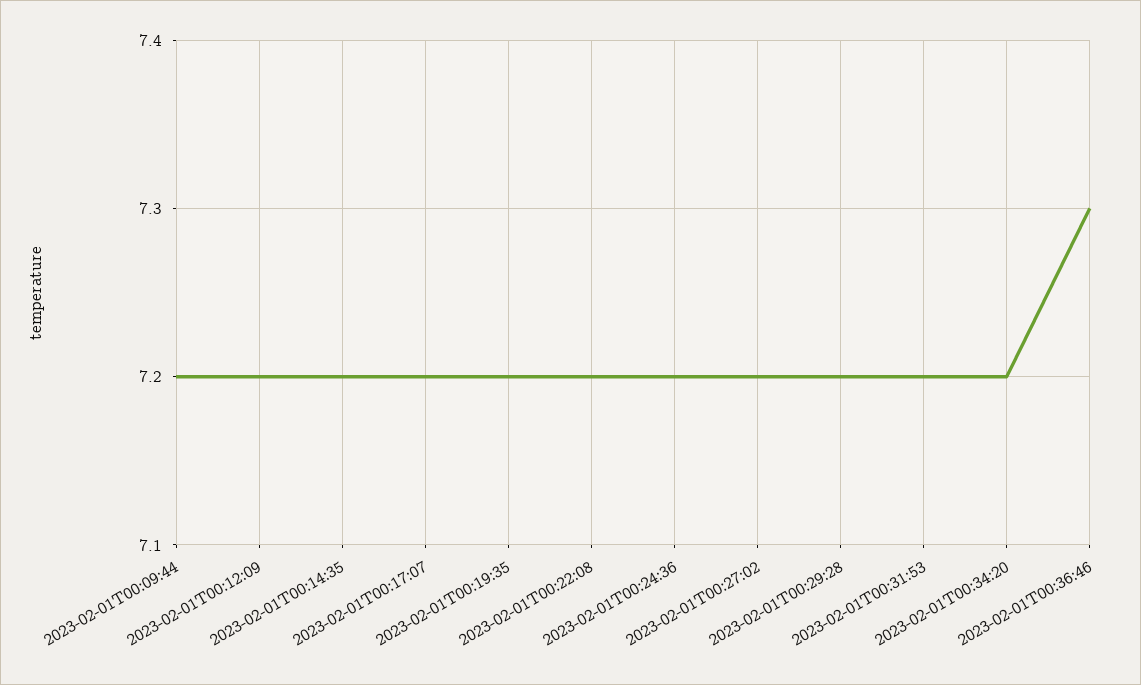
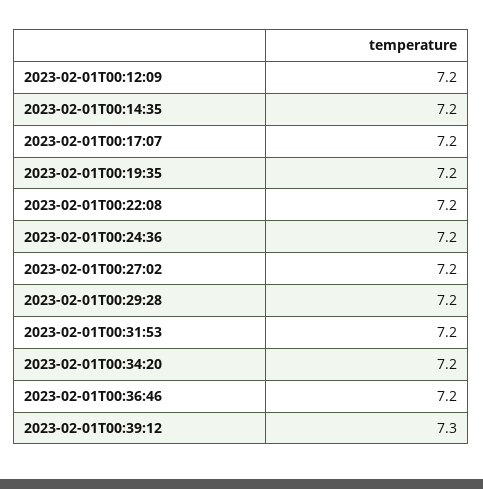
2023-02-01T00:09:44: 7.2 -> none
2023-02-01T00:36:46: 7.3 -> 7.2
2023-02-01T00:39:12: none -> 7.3

